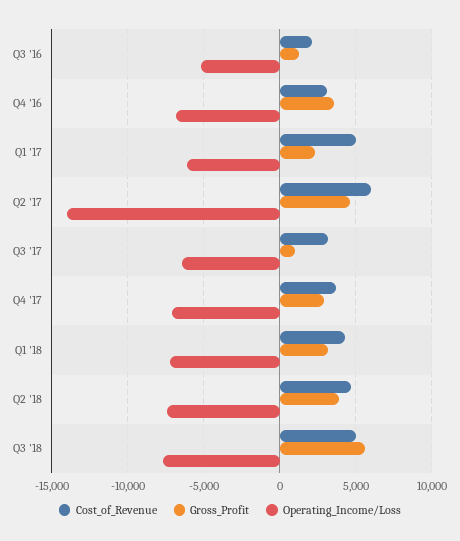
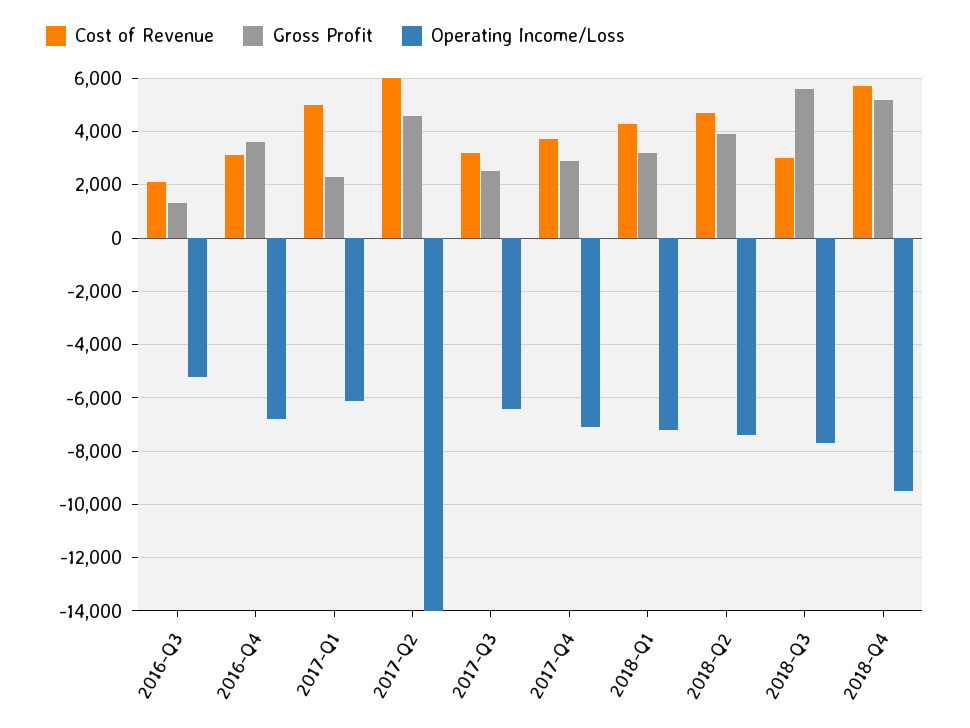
Gross_Profit, Q3 '17: 1000 -> 2500
Cost_of_Revenue, Q3 '18: 5000 -> 3000
Cost_of_Revenue, 2018-Q4: none -> 5750
Gross_Profit, 2018-Q4: none -> 5250
Operating_Income/Loss, 2018-Q4: none -> -9500

